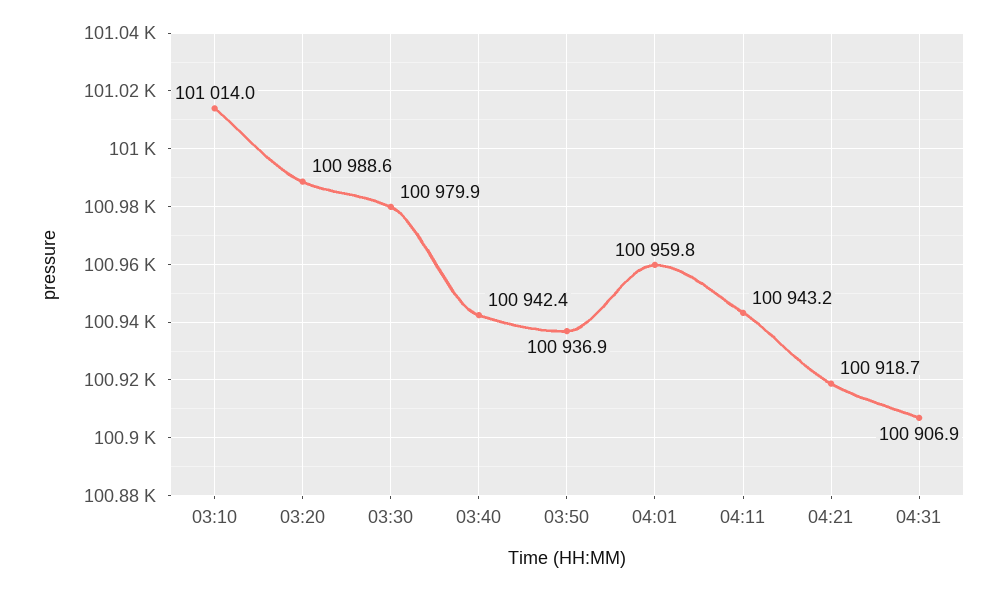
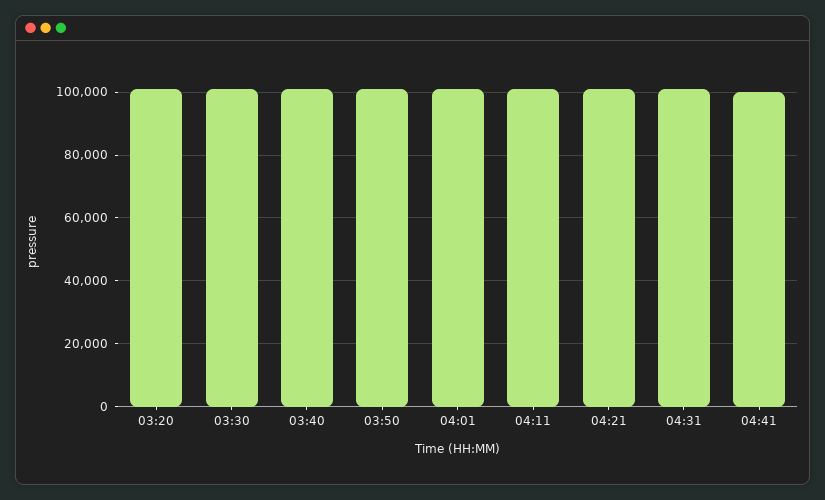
03:10: 101014 -> none
04:41: none -> 100000

